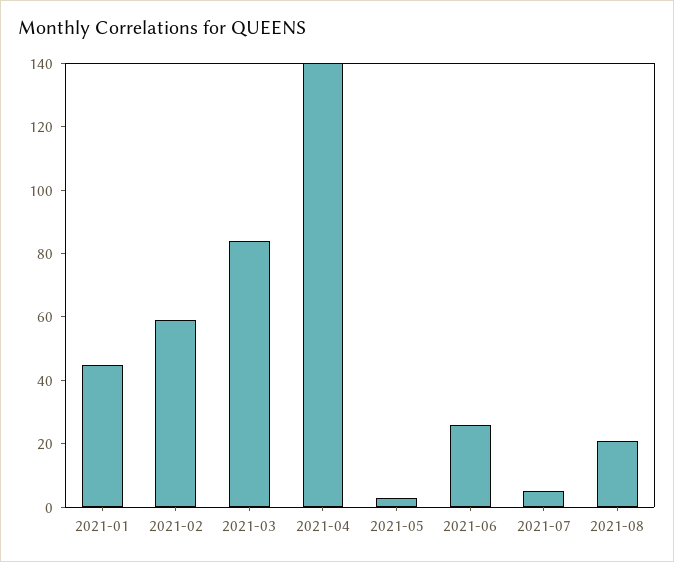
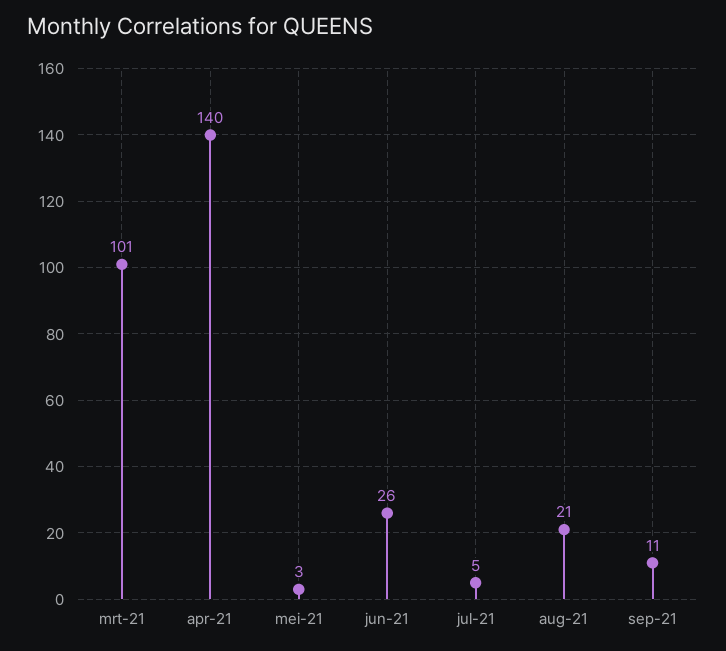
2021-01: 45 -> none
2021-02: 60 -> none
2021-03: 85 -> 101
sep-21: none -> 11

